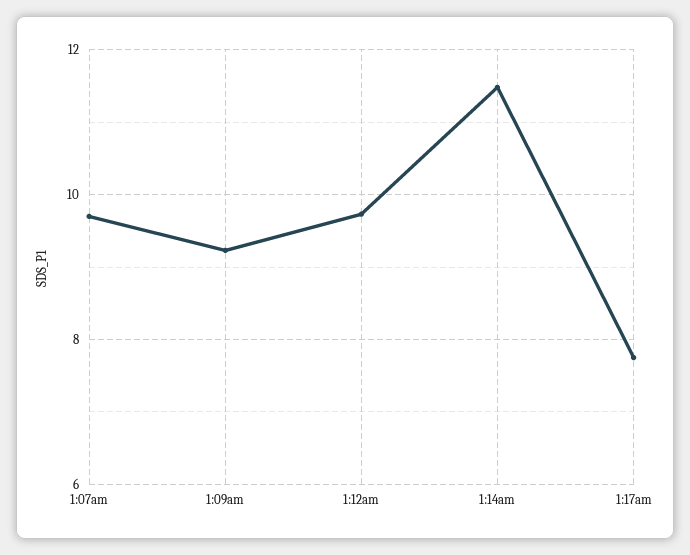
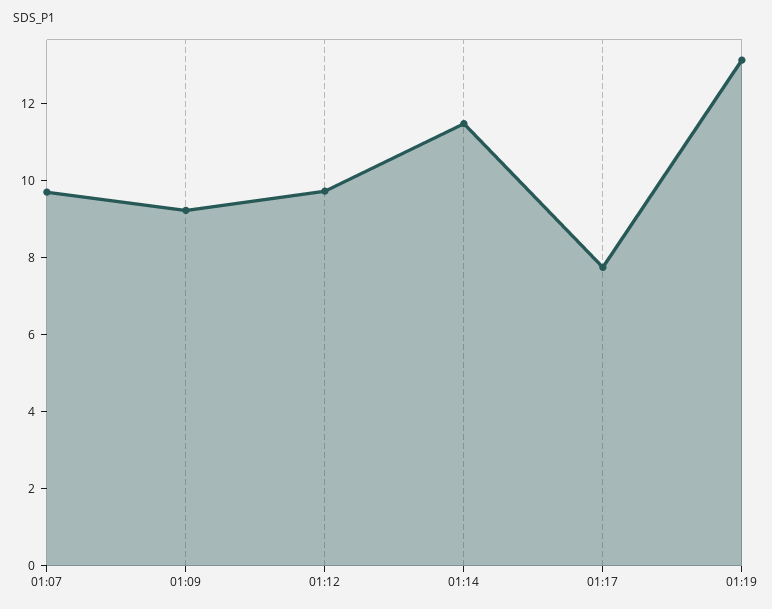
01:19: none -> 13

